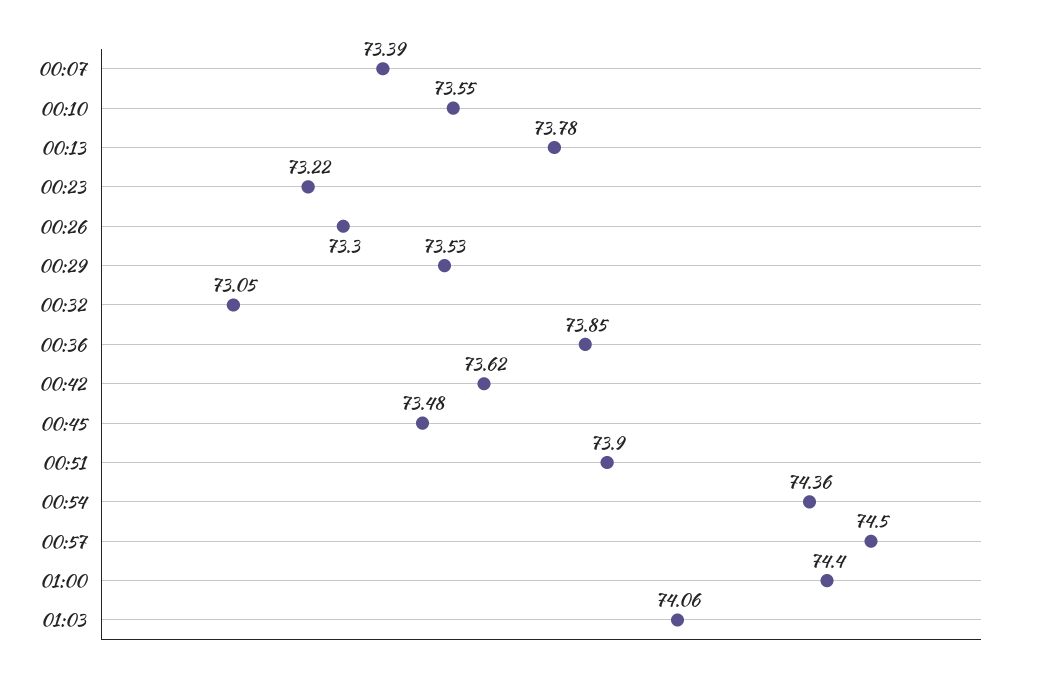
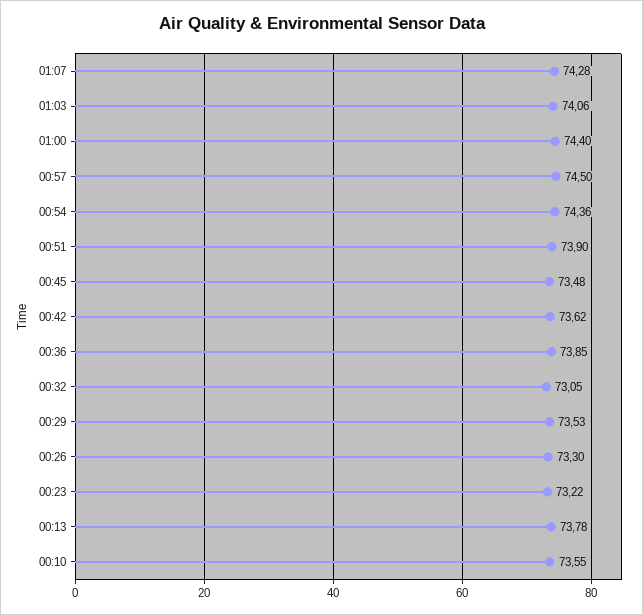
00:07: 73.39 -> none
01:07: none -> 74.28

